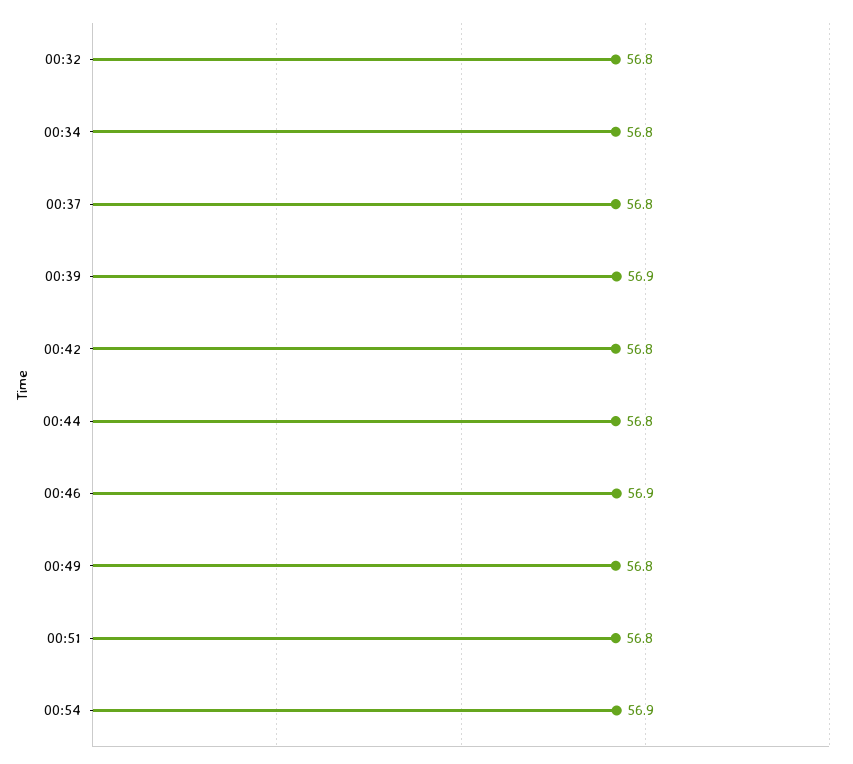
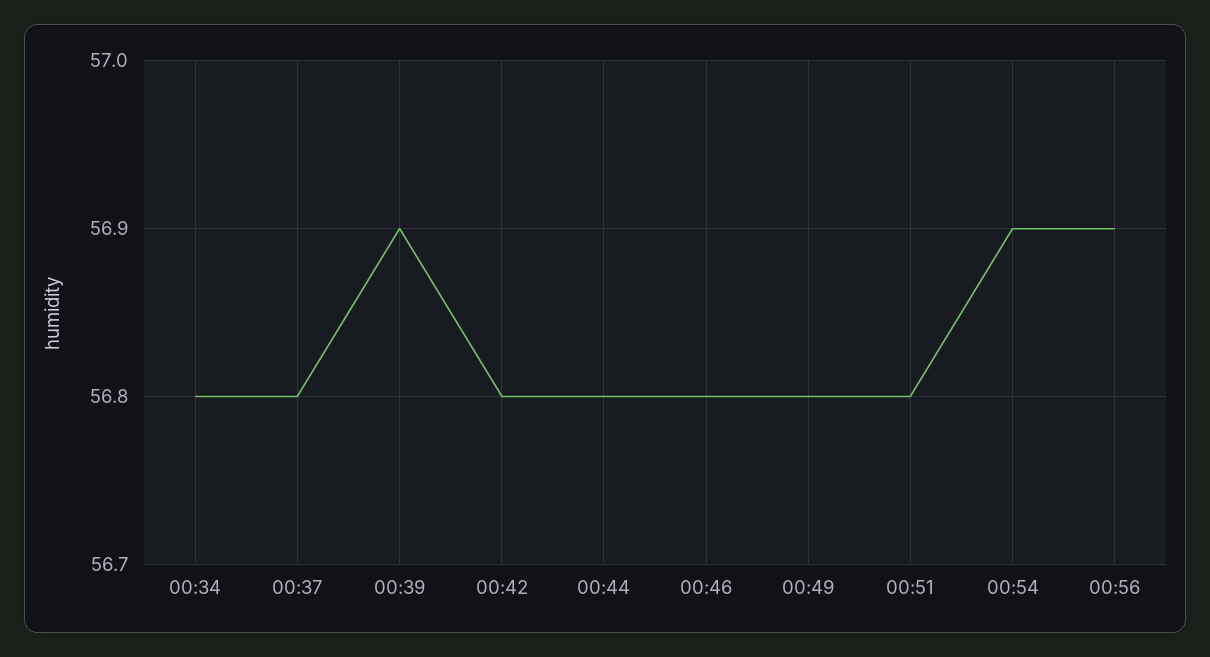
00:32: 56.8 -> none
00:46: 56.9 -> 56.8
00:56: none -> 56.9

